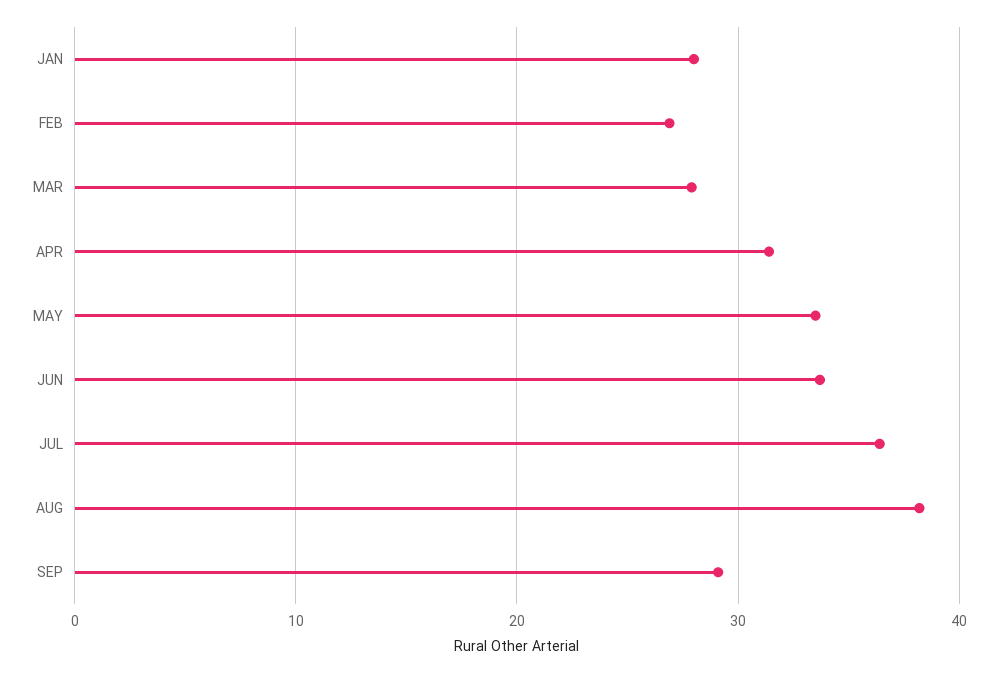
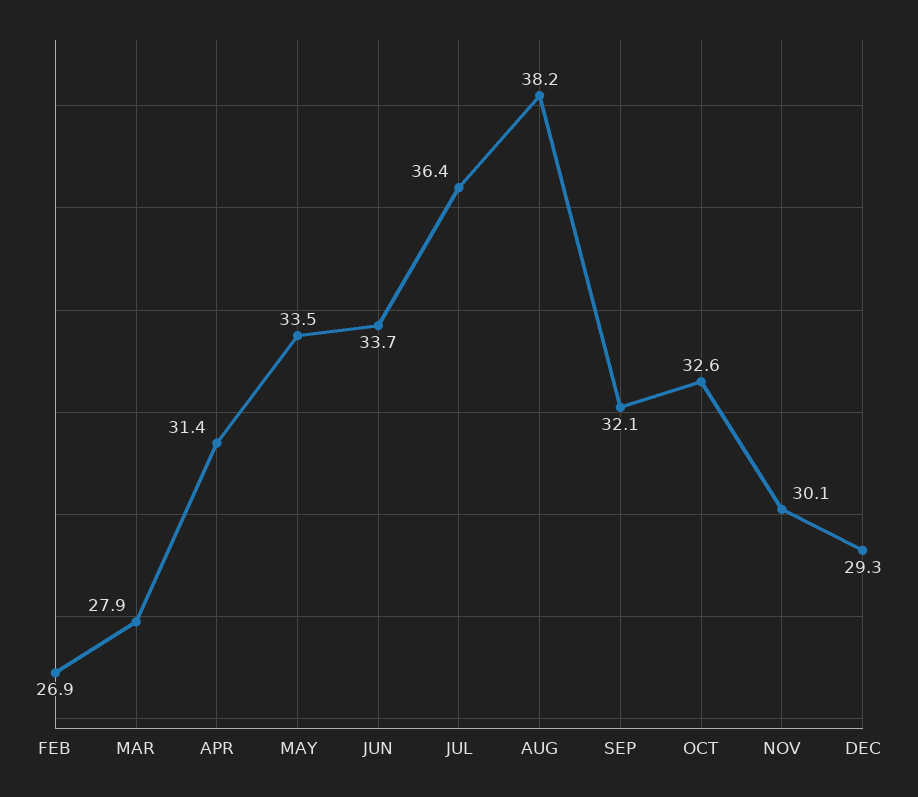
JAN: 28 -> none
SEP: 29 -> 32.1
OCT: none -> 32.6
NOV: none -> 30.1
DEC: none -> 29.3

